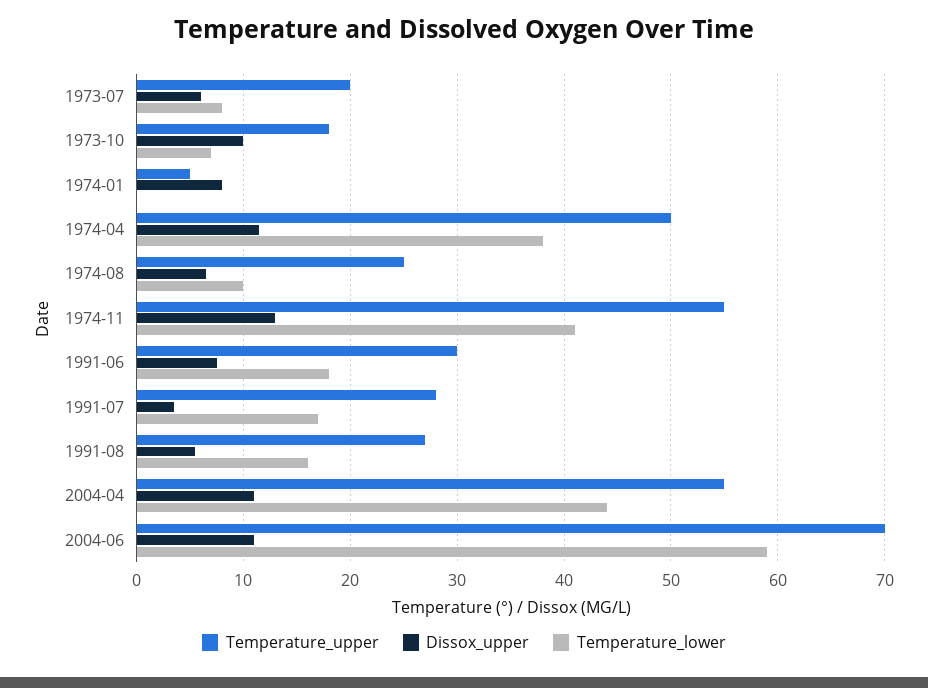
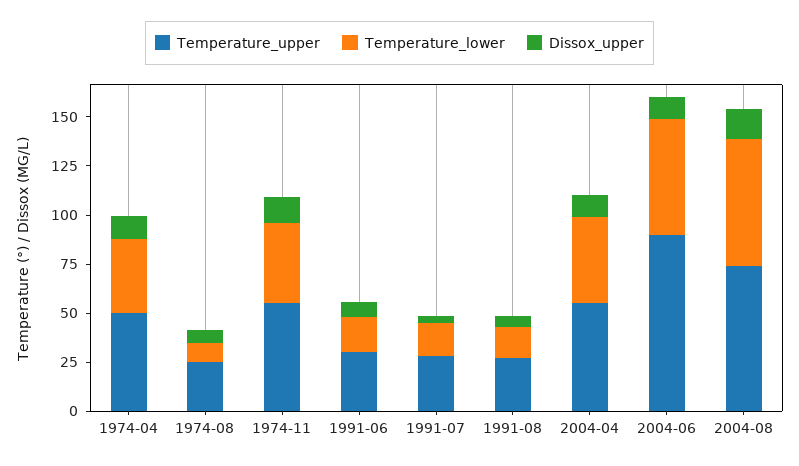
Temperature_upper, 1973-07: 20 -> none
Dissox_upper, 1973-07: 6 -> none
Temperature_lower, 1973-07: 8 -> none
Temperature_upper, 1973-10: 18 -> none
Dissox_upper, 1973-10: 10 -> none
Temperature_lower, 1973-10: 7 -> none
Temperature_upper, 1974-01: 5 -> none
Dissox_upper, 1974-01: 8 -> none
Temperature_lower, 1974-01: 0 -> none
Temperature_upper, 2004-06: 70 -> 90
Temperature_upper, 2004-08: none -> 75
Temperature_lower, 2004-08: none -> 65
Dissox_upper, 2004-08: none -> 15

